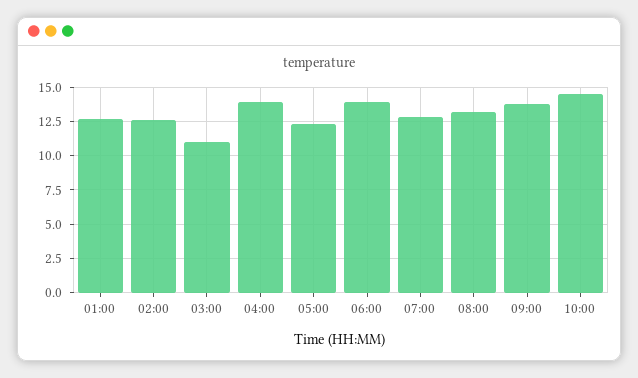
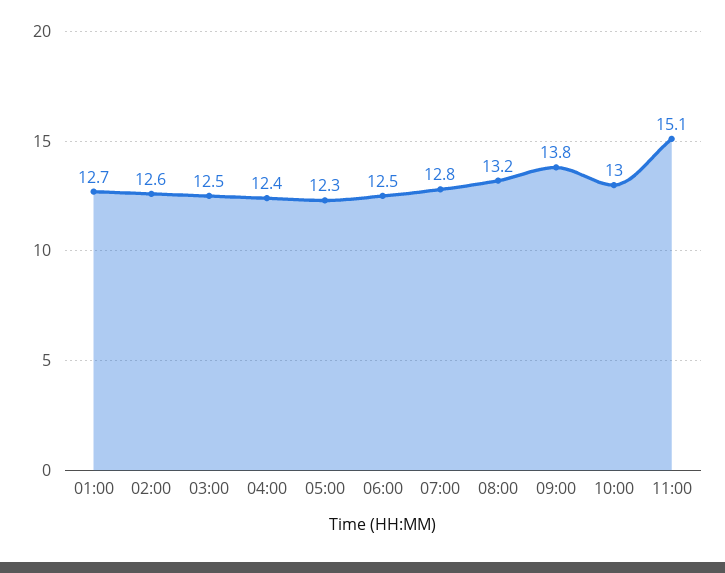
03:00: 11 -> 12.5
04:00: 14 -> 12.4
06:00: 14 -> 12.5
10:00: 14.5 -> 13
11:00: none -> 15.1

